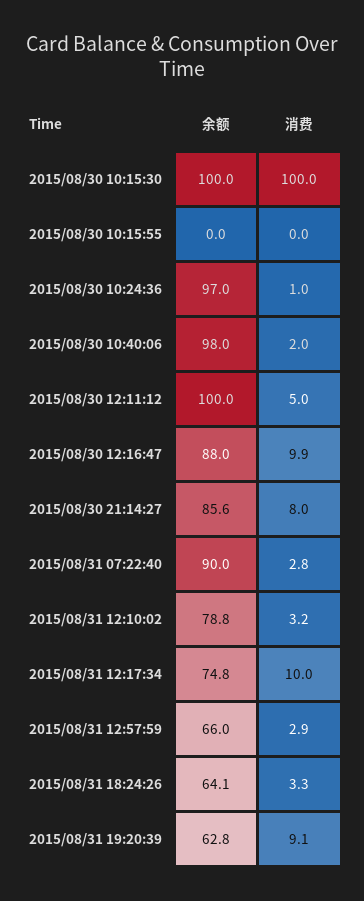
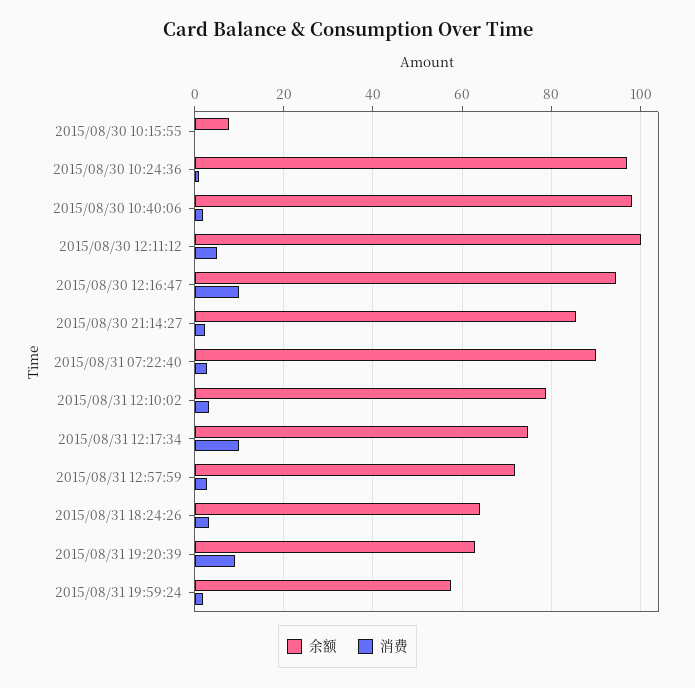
余额, 2015/08/30 10:15:30: 100 -> none
消费, 2015/08/30 10:15:30: 100 -> none
余额, 2015/08/30 10:15:55: 0 -> 8
余额, 2015/08/30 12:16:47: 88 -> 94
消费, 2015/08/30 21:14:27: 8 -> 2
余额, 2015/08/31 12:57:59: 66 -> 72
余额, 2015/08/31 19:59:24: none -> 58
消费, 2015/08/31 19:59:24: none -> 2

